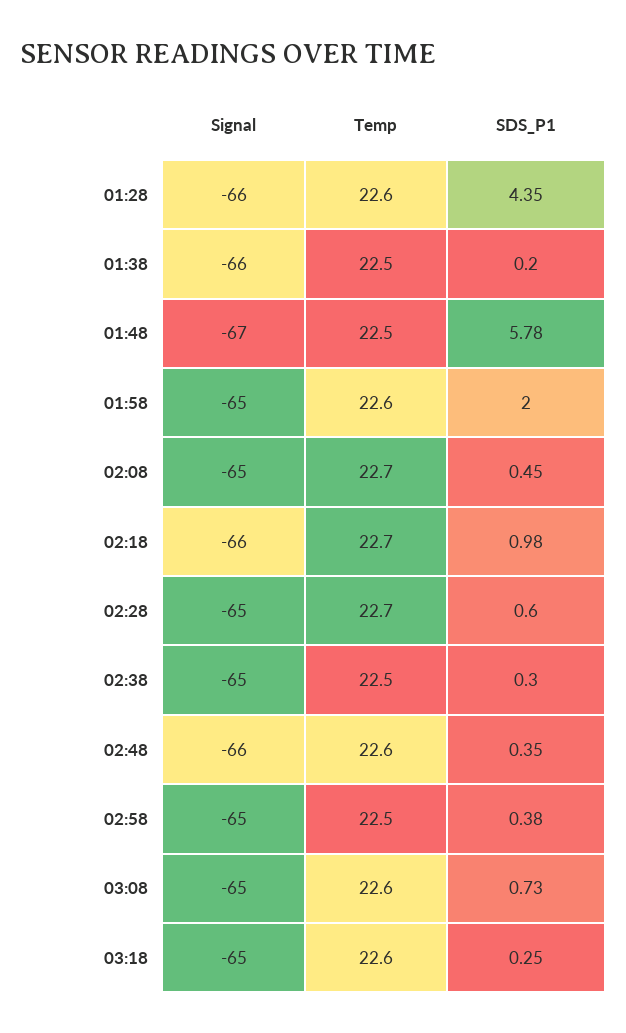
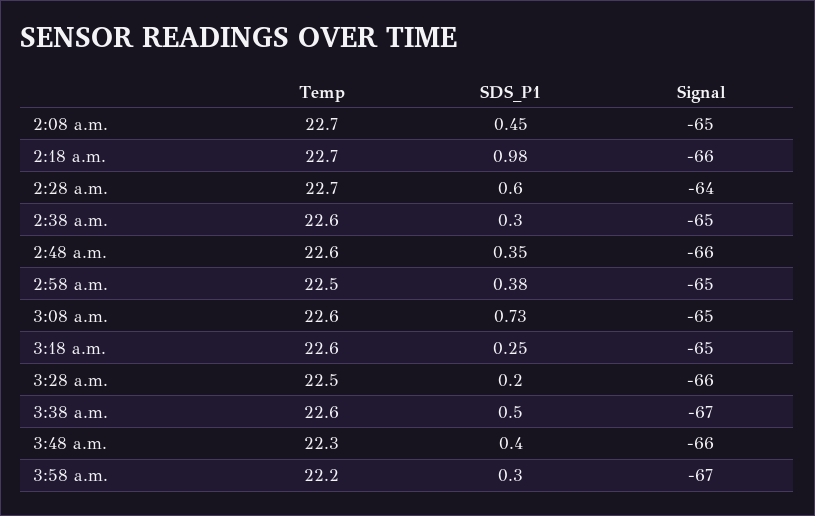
Signal, 01:28: -66 -> none
Temp, 01:28: 22.6 -> none
SDS_P1, 01:28: 4.35 -> none
Signal, 01:38: -66 -> none
Temp, 01:38: 22.5 -> none
SDS_P1, 01:38: 0.2 -> none
Signal, 01:48: -67 -> none
Temp, 01:48: 22.5 -> none
SDS_P1, 01:48: 5.78 -> none
Signal, 01:58: -65 -> none
Temp, 01:58: 22.6 -> none
SDS_P1, 01:58: 2 -> none
Signal, 02:28: -65 -> -64
Temp, 02:38: 22.5 -> 22.6
Temp, 3:28 a.m.: none -> 22.5
SDS_P1, 3:28 a.m.: none -> 0.2
Signal, 3:28 a.m.: none -> -66
Temp, 3:38 a.m.: none -> 22.6
SDS_P1, 3:38 a.m.: none -> 0.5
Signal, 3:38 a.m.: none -> -67
Temp, 3:48 a.m.: none -> 22.3
SDS_P1, 3:48 a.m.: none -> 0.4
Signal, 3:48 a.m.: none -> -66
Temp, 3:58 a.m.: none -> 22.2
SDS_P1, 3:58 a.m.: none -> 0.3
Signal, 3:58 a.m.: none -> -67

